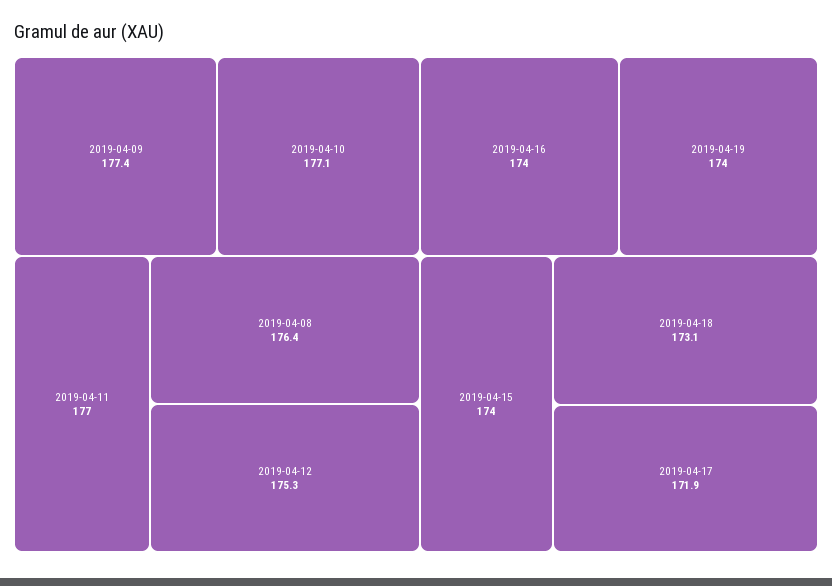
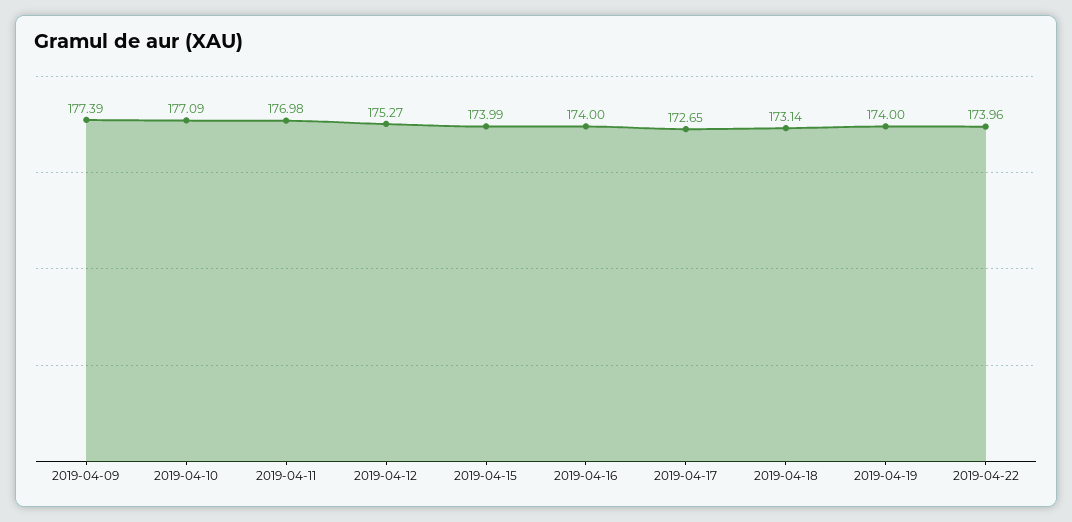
2019-04-08: 176.4 -> none
2019-04-17: 171.9 -> 172.65
2019-04-22: none -> 173.96

